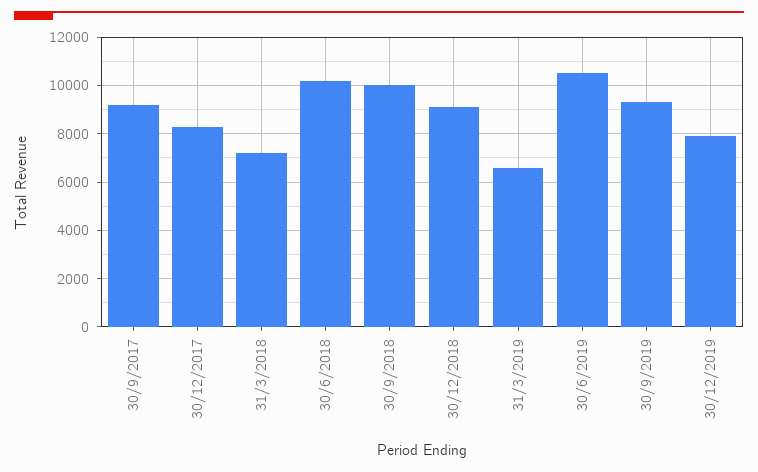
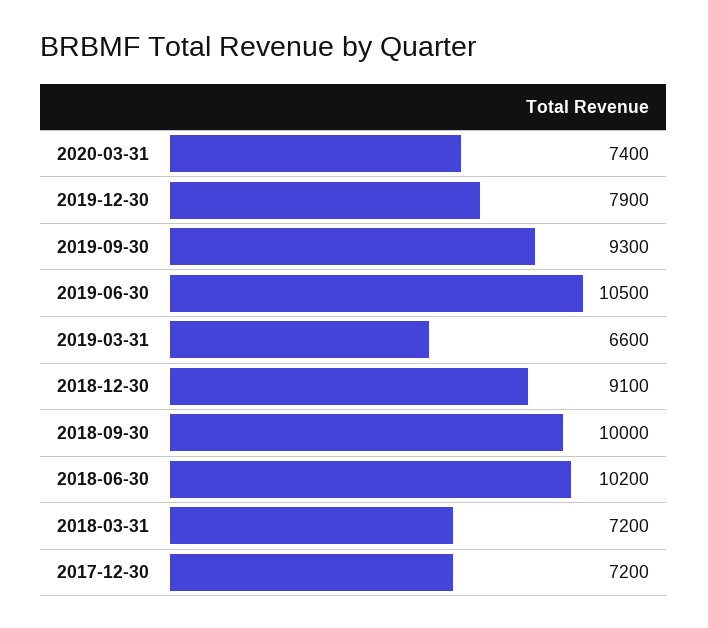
30/9/2017: 9250 -> none
30/12/2017: 8250 -> 7200
2020-03-31: none -> 7400

